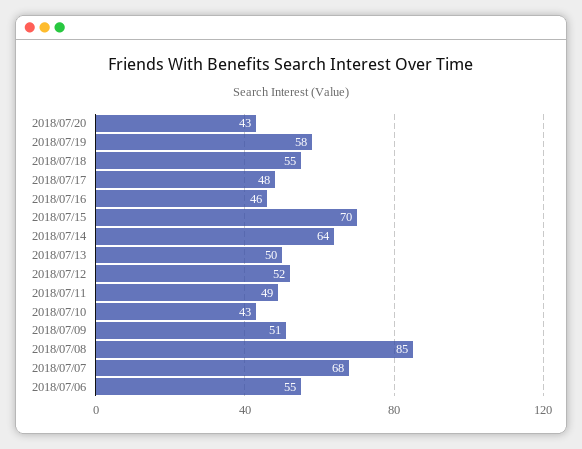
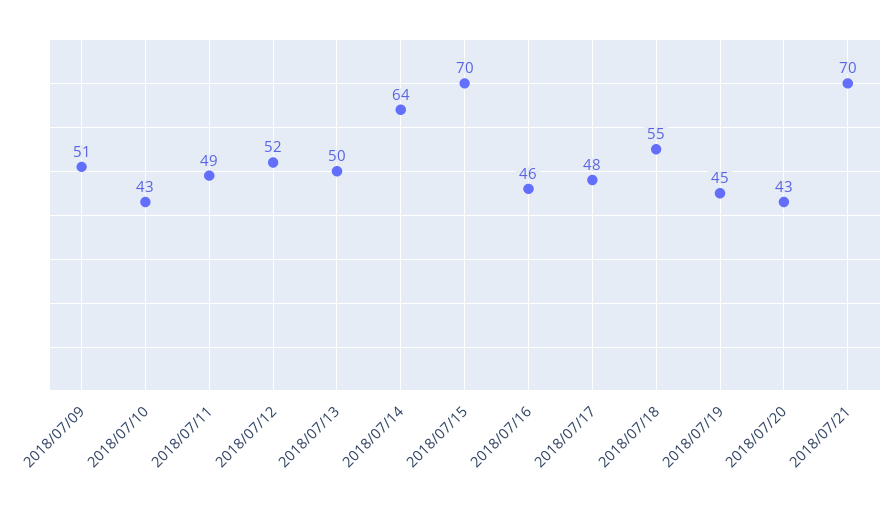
2018/07/19: 58 -> 45
2018/07/08: 85 -> none
2018/07/07: 68 -> none
2018/07/06: 55 -> none
2018/07/21: none -> 70

